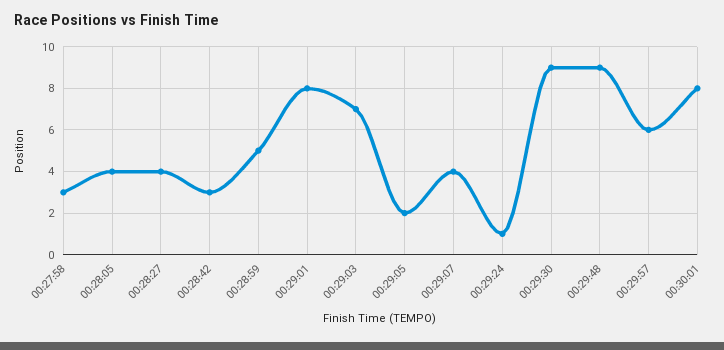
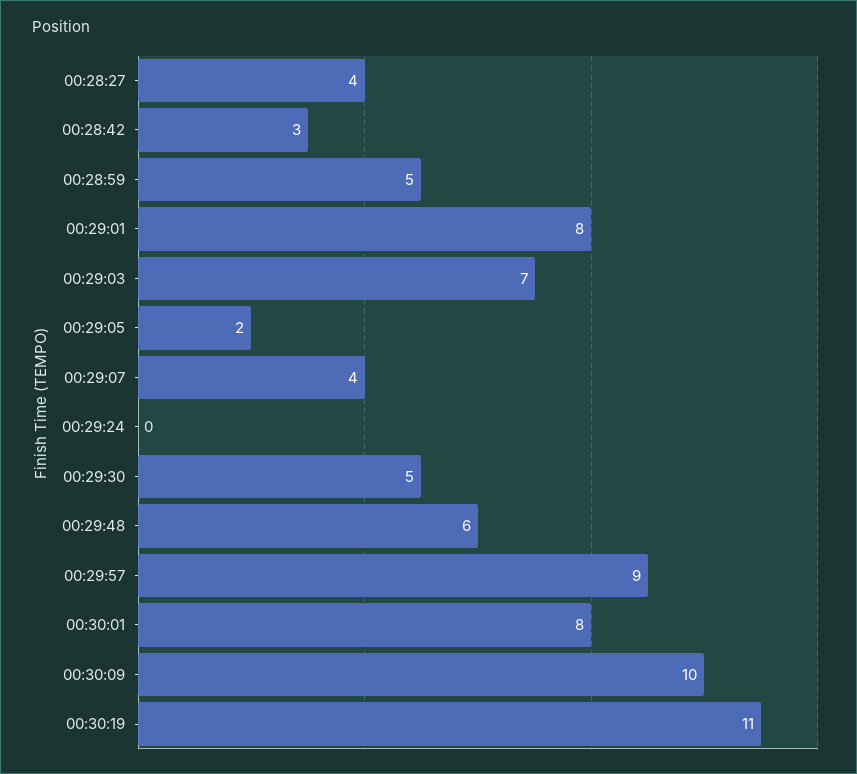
00:27:58: 3 -> none
00:28:05: 4 -> none
00:29:24: 1 -> 0
00:29:30: 9 -> 5
00:29:48: 9 -> 6
00:29:57: 6 -> 9
00:30:09: none -> 10
00:30:19: none -> 11

